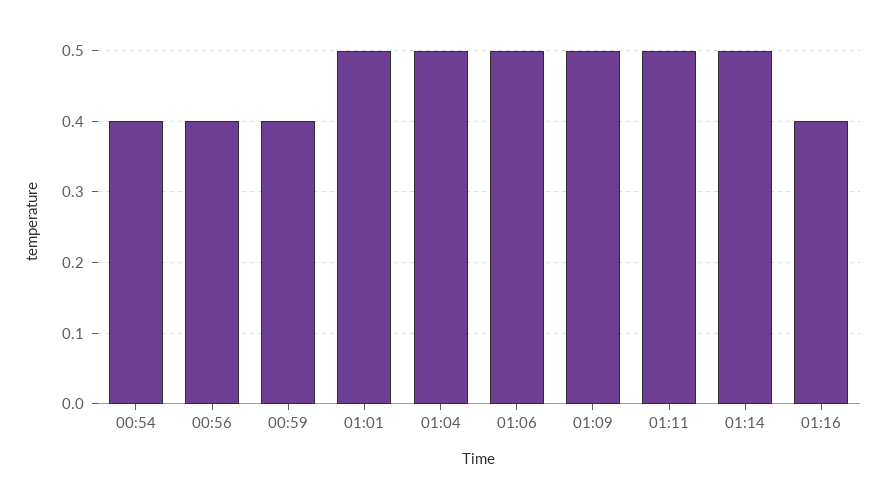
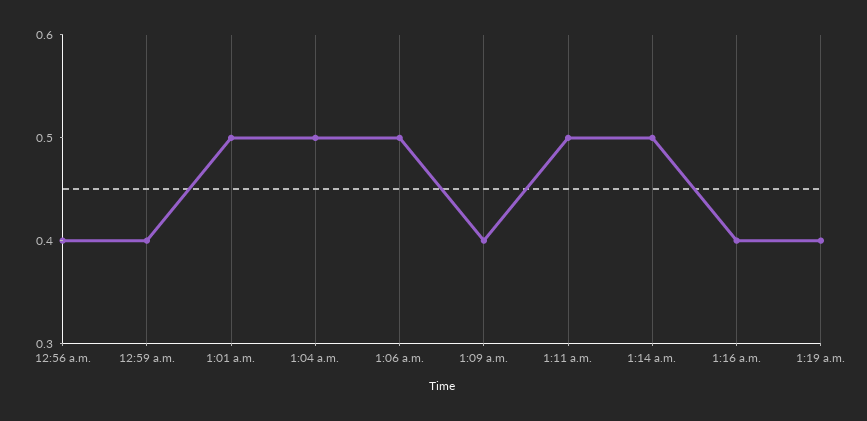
00:54: 0.4 -> none
01:09: 0.5 -> 0.4
1:19 a.m.: none -> 0.4

